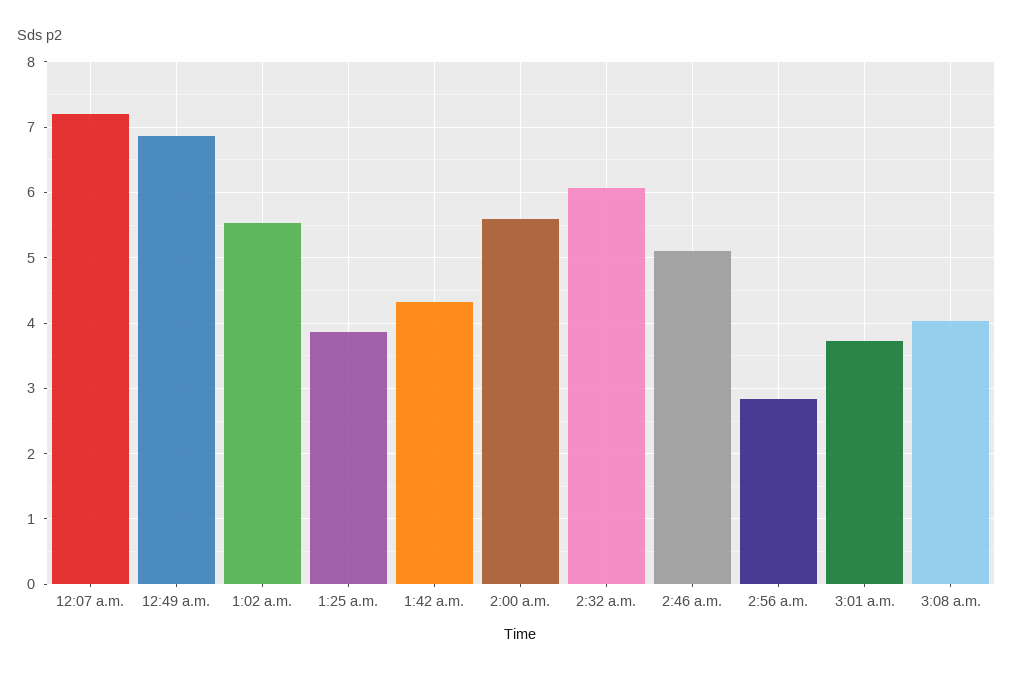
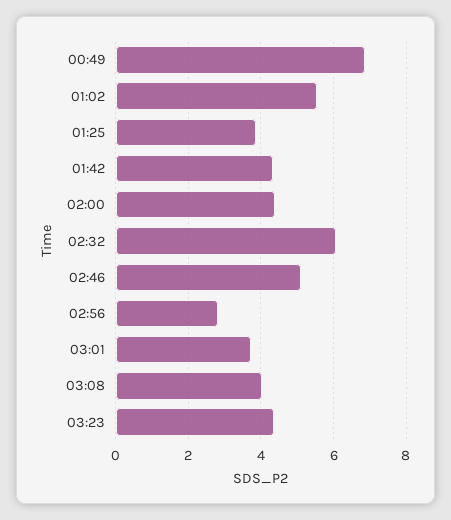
12:07 a.m.: 7.2 -> none
2:00 a.m.: 5.6 -> 4.4
03:23: none -> 4.4

